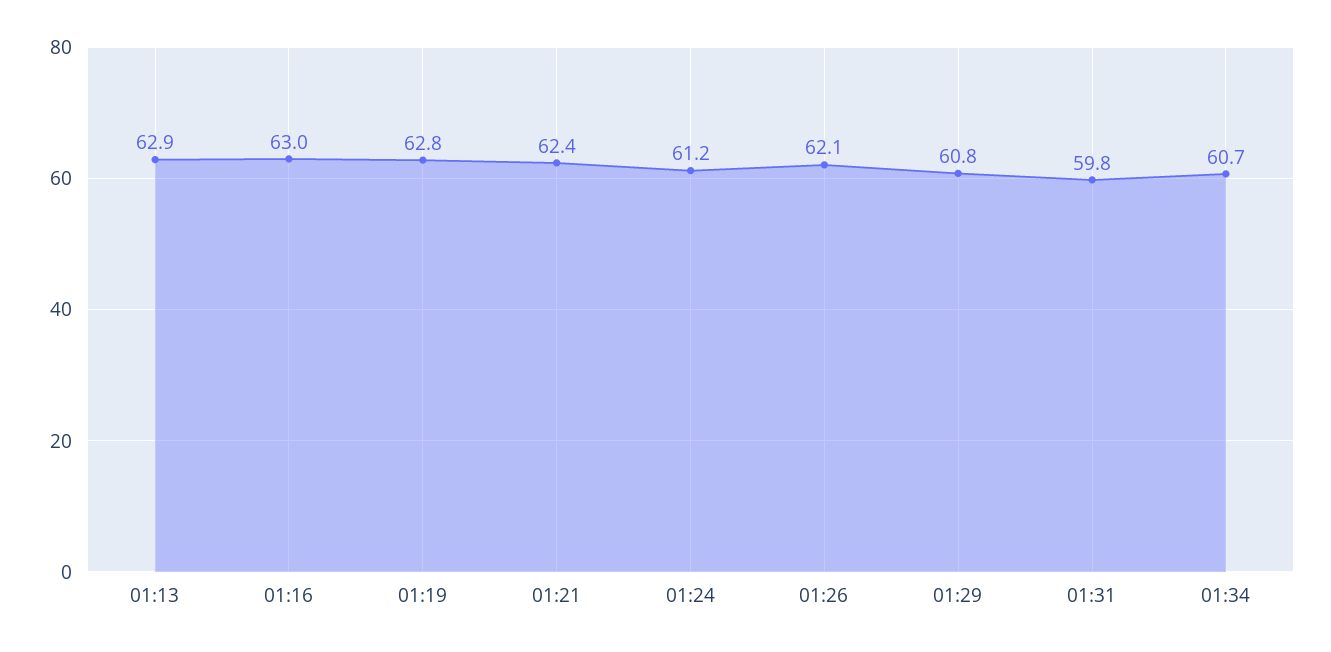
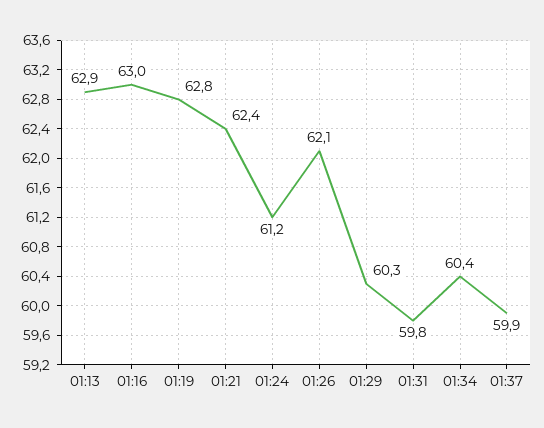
01:29: 60.8 -> 60.3
01:34: 60.7 -> 60.4
01:37: none -> 59.9

